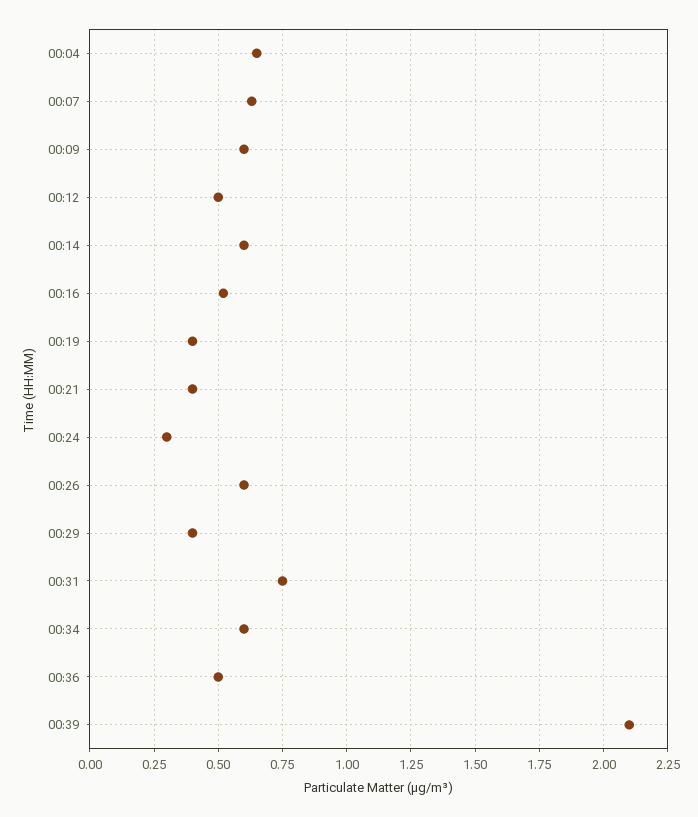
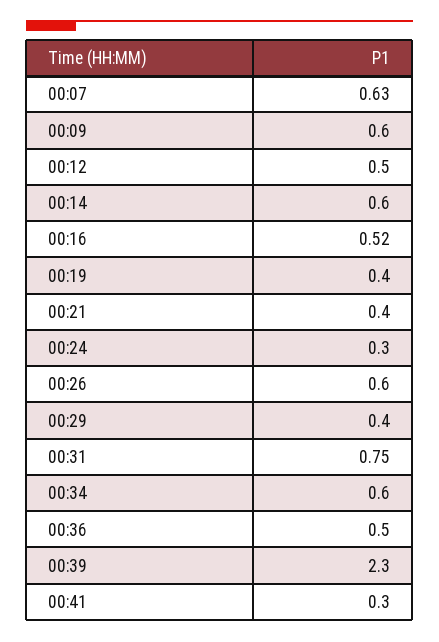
00:04: 0.65 -> none
00:39: 2.1 -> 2.3
00:41: none -> 0.3

